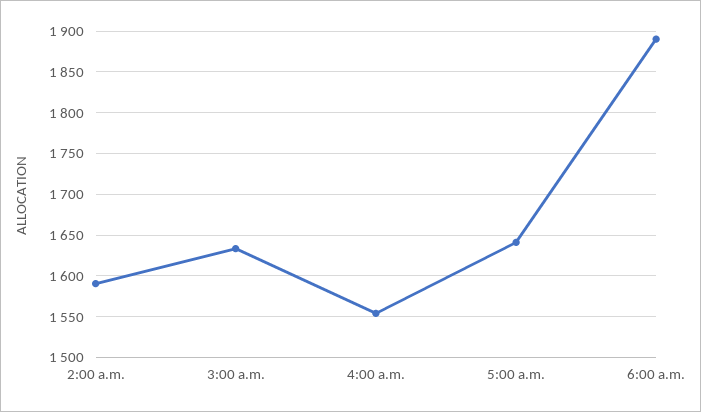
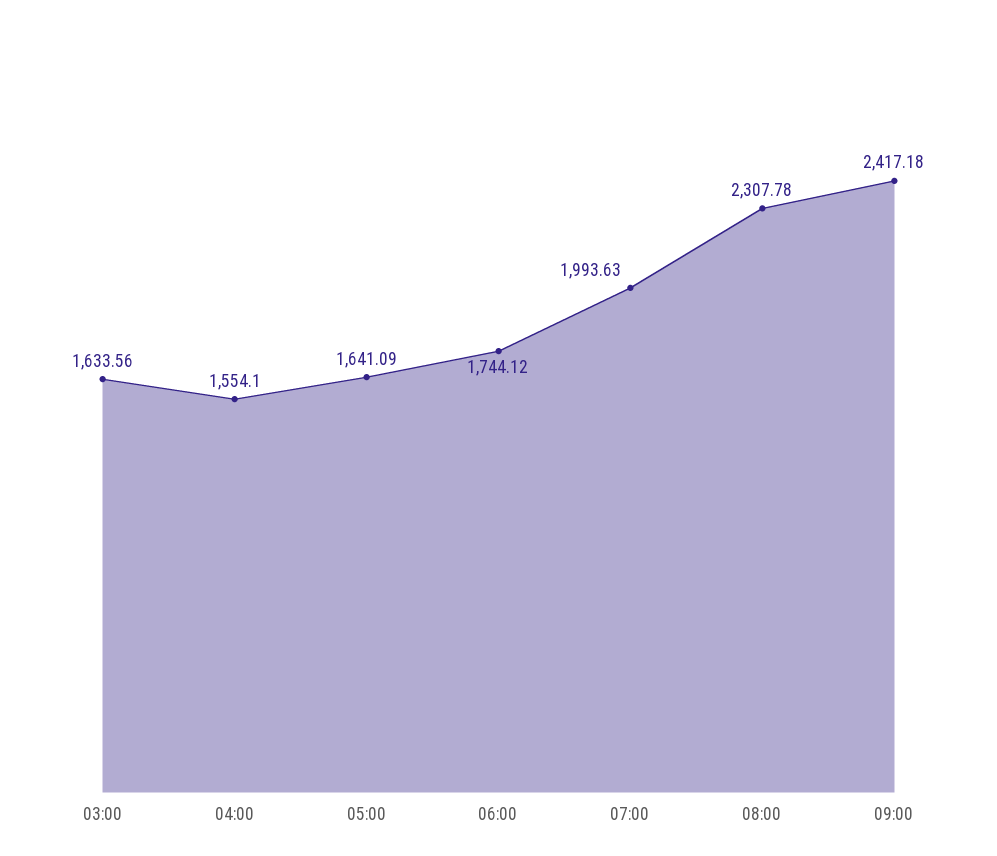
2:00 a.m.: 1590 -> none
6:00 a.m.: 1890 -> 1744.12
07:00: none -> 1993.63
08:00: none -> 2307.78
09:00: none -> 2417.18

